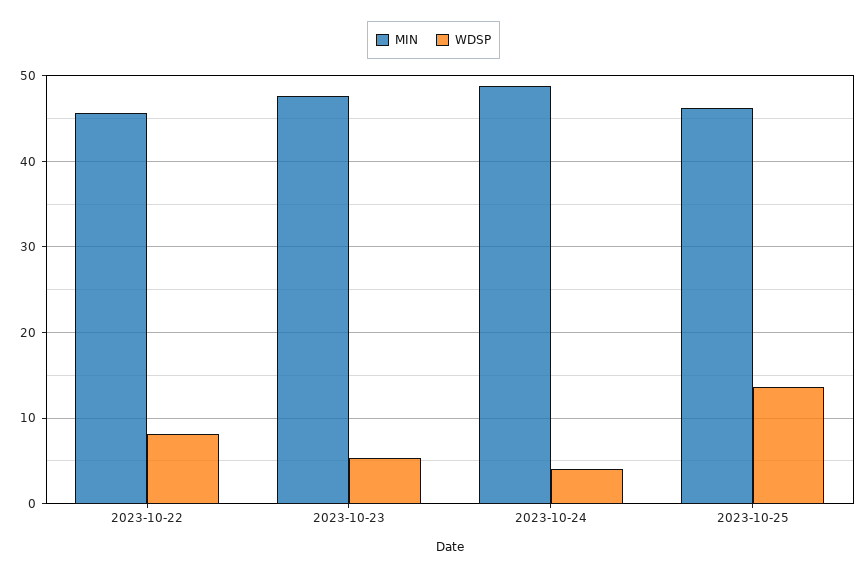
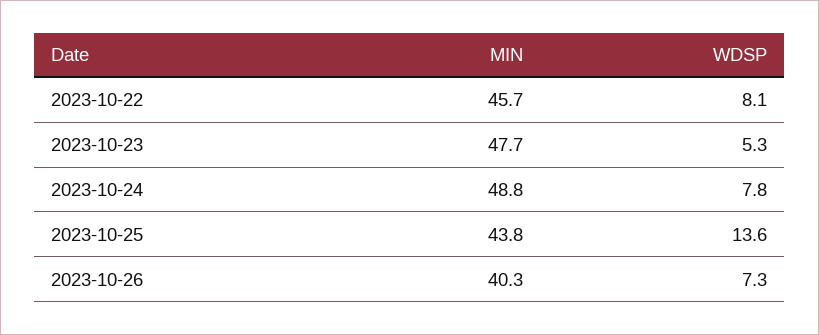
WDSP, 2023-10-24: 4 -> 7.8
MIN, 2023-10-25: 46 -> 43.8
MIN, 2023-10-26: none -> 40.3
WDSP, 2023-10-26: none -> 7.3

